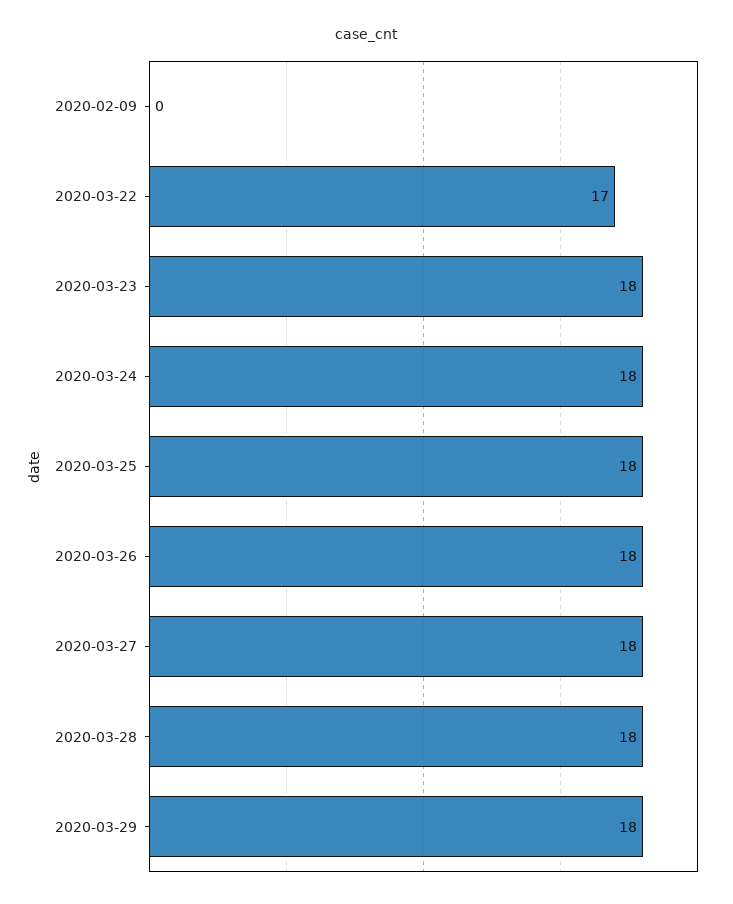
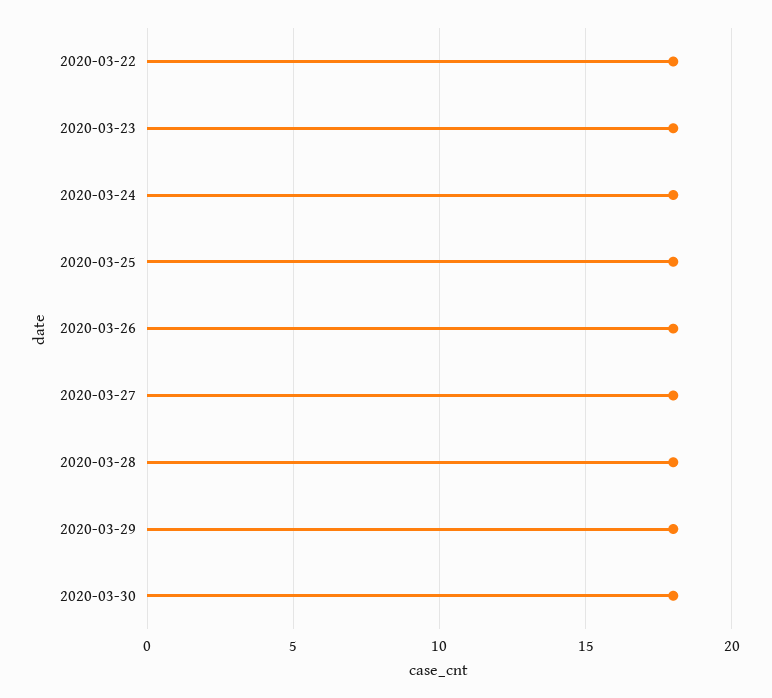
2020-02-09: 0 -> none
2020-03-22: 17 -> 18
2020-03-30: none -> 18

